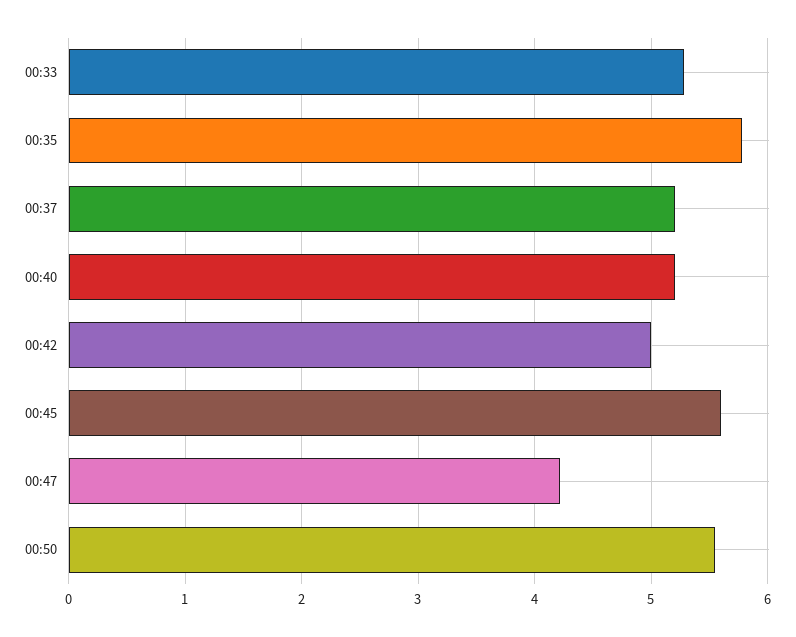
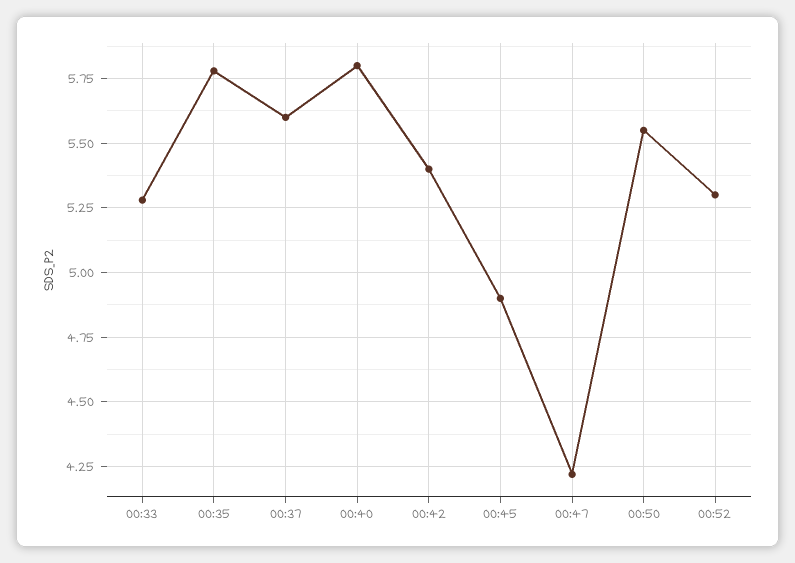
00:37: 5.2 -> 5.6
00:40: 5.2 -> 5.8
00:42: 5 -> 5.4
00:45: 5.6 -> 4.9
00:52: none -> 5.3

